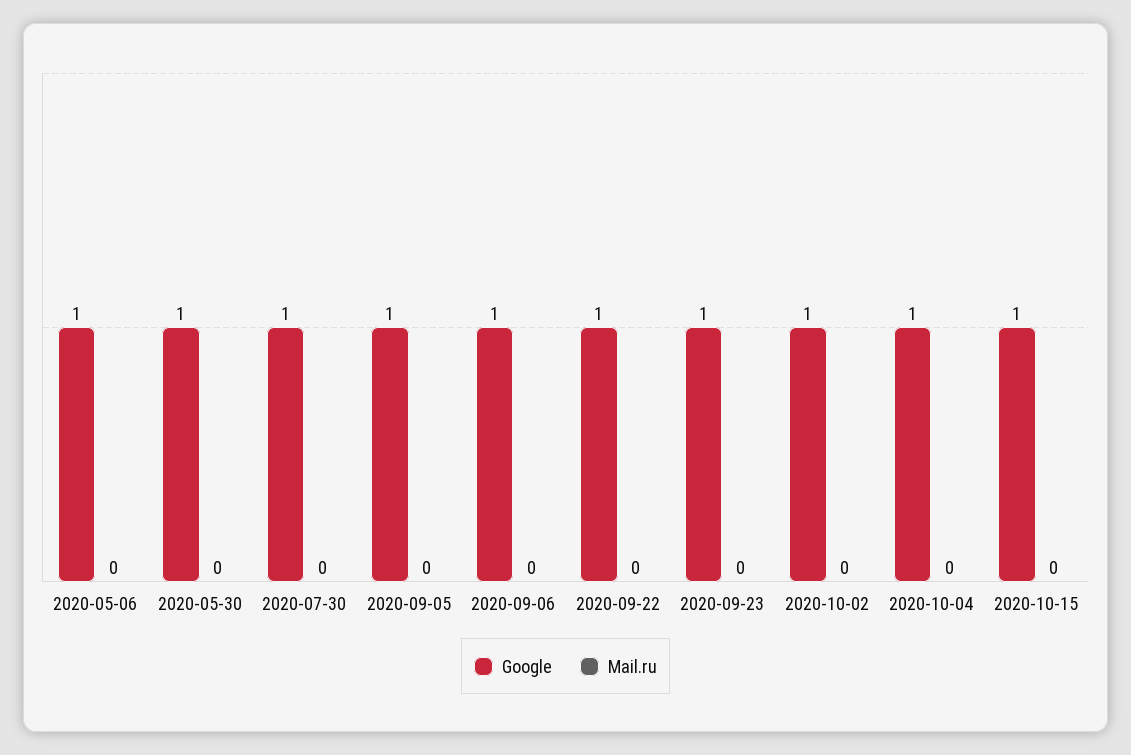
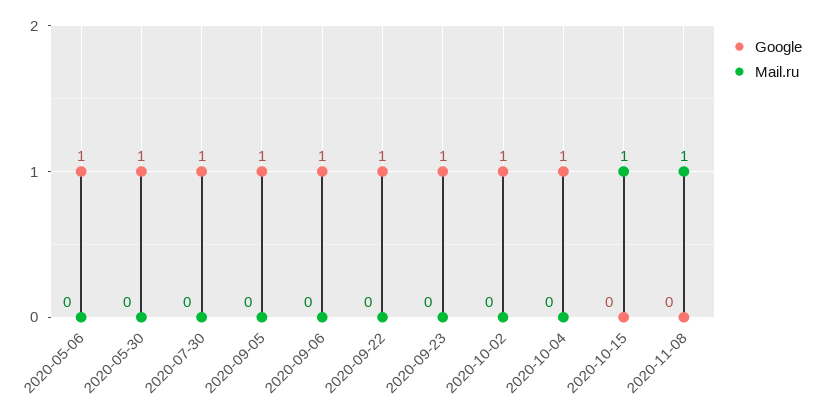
Google, 2020-10-15: 1 -> 0
Mail.ru, 2020-10-15: 0 -> 1
Google, 2020-11-08: none -> 0
Mail.ru, 2020-11-08: none -> 1

